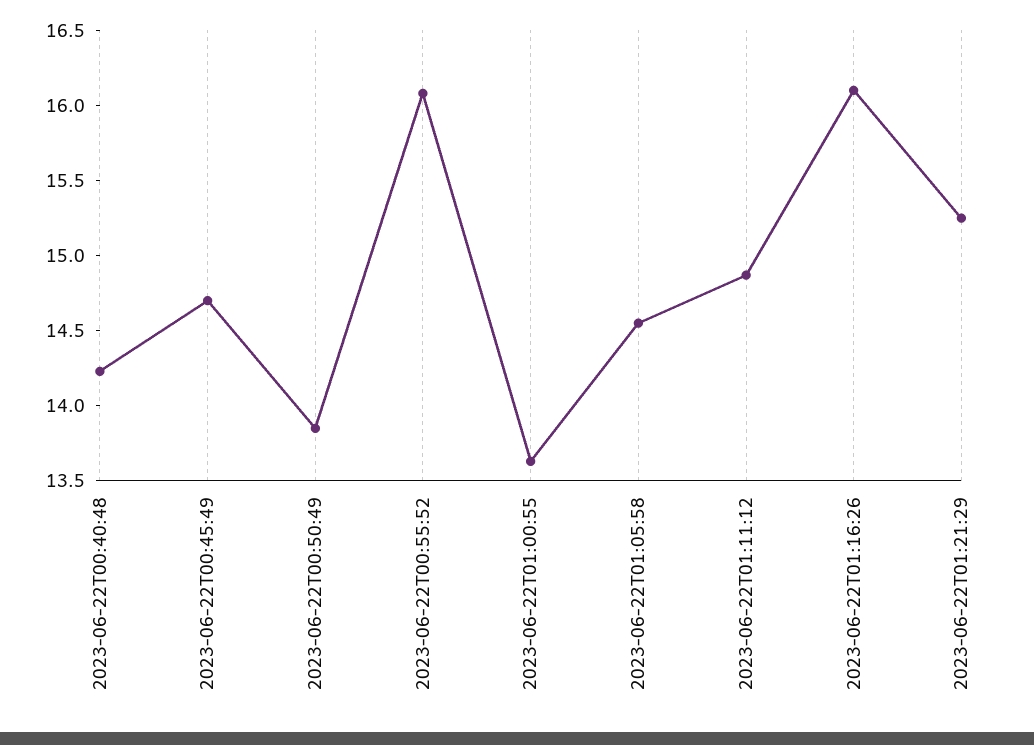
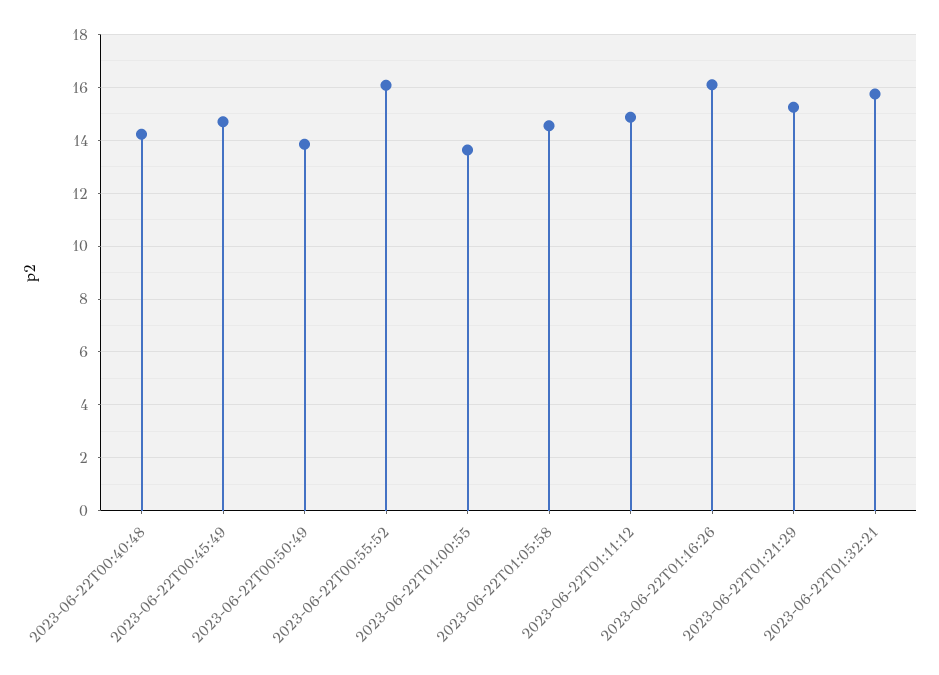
2023-06-22T01:32:21: none -> 15.75

